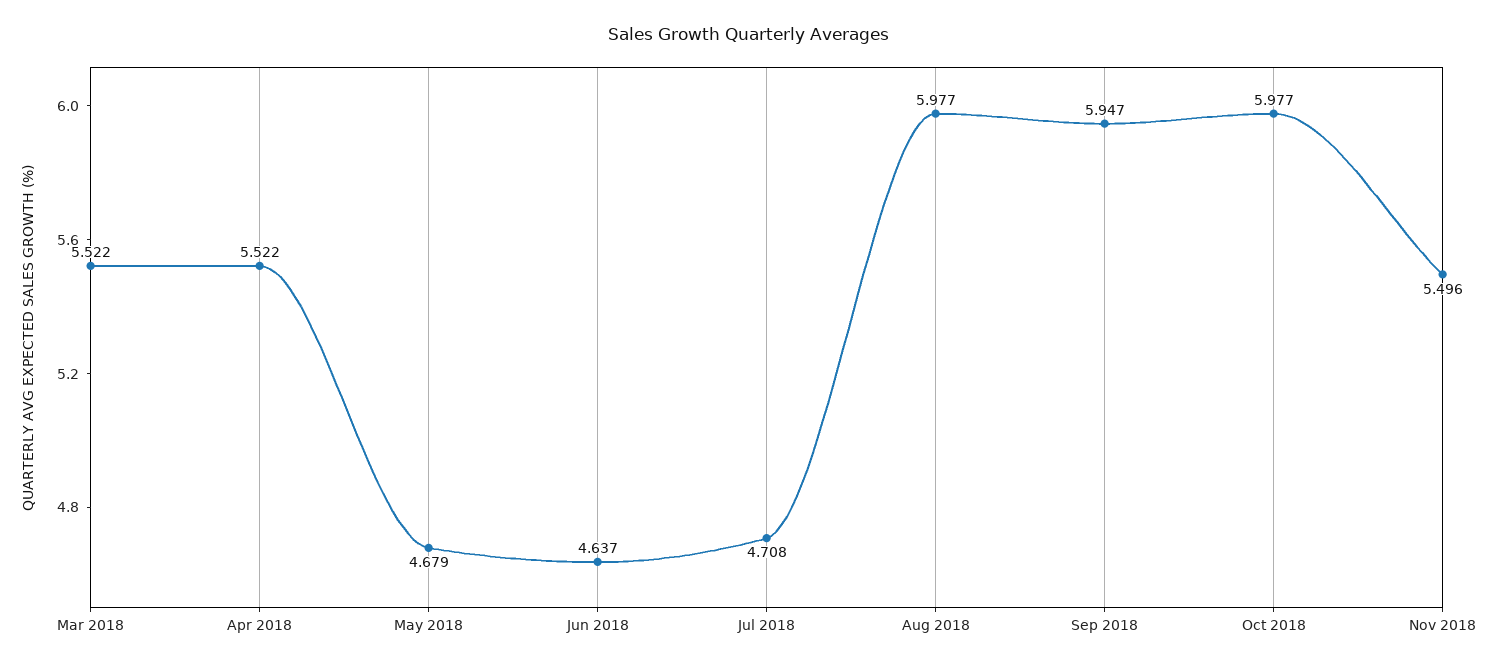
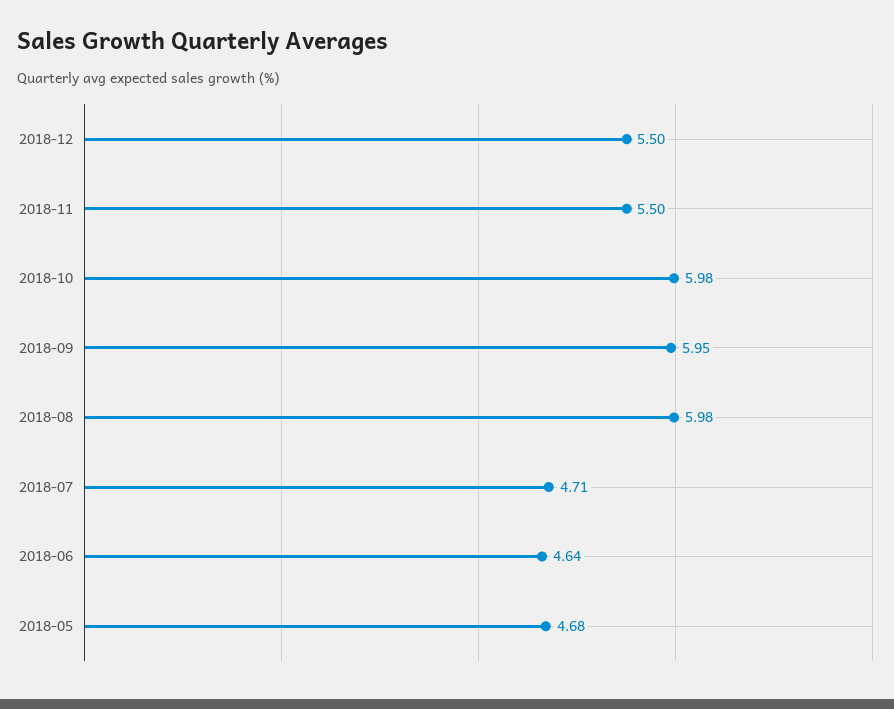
Mar 2018: 5.522 -> none
Apr 2018: 5.522 -> none
2018-12: none -> 5.5

